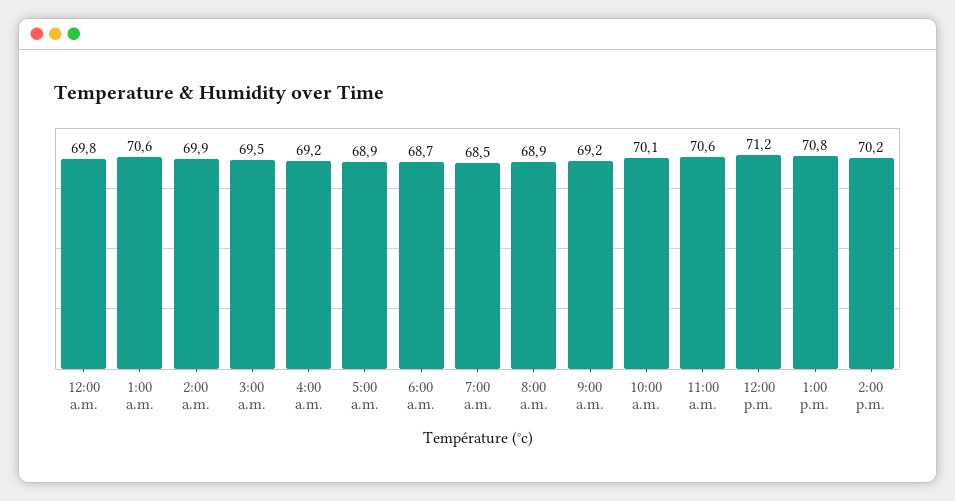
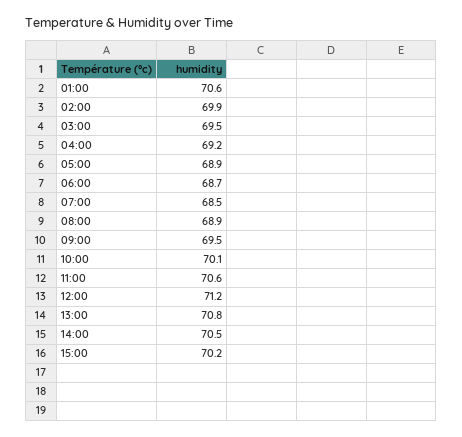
12:00 a.m.: 69.8 -> none
9:00 a.m.: 69.2 -> 69.5
2:00 p.m.: 70.2 -> 70.5
15:00: none -> 70.2

